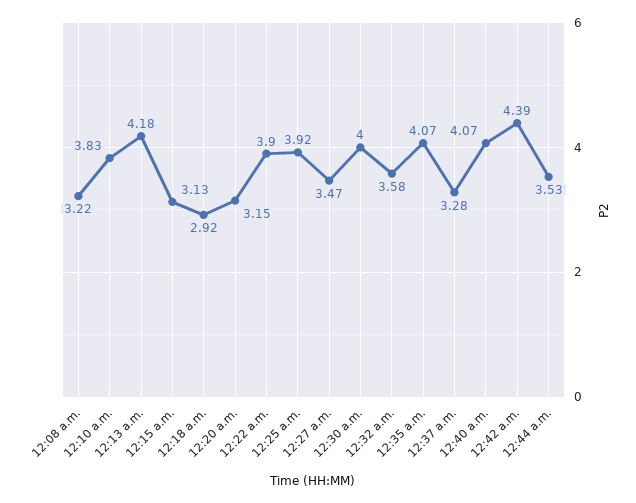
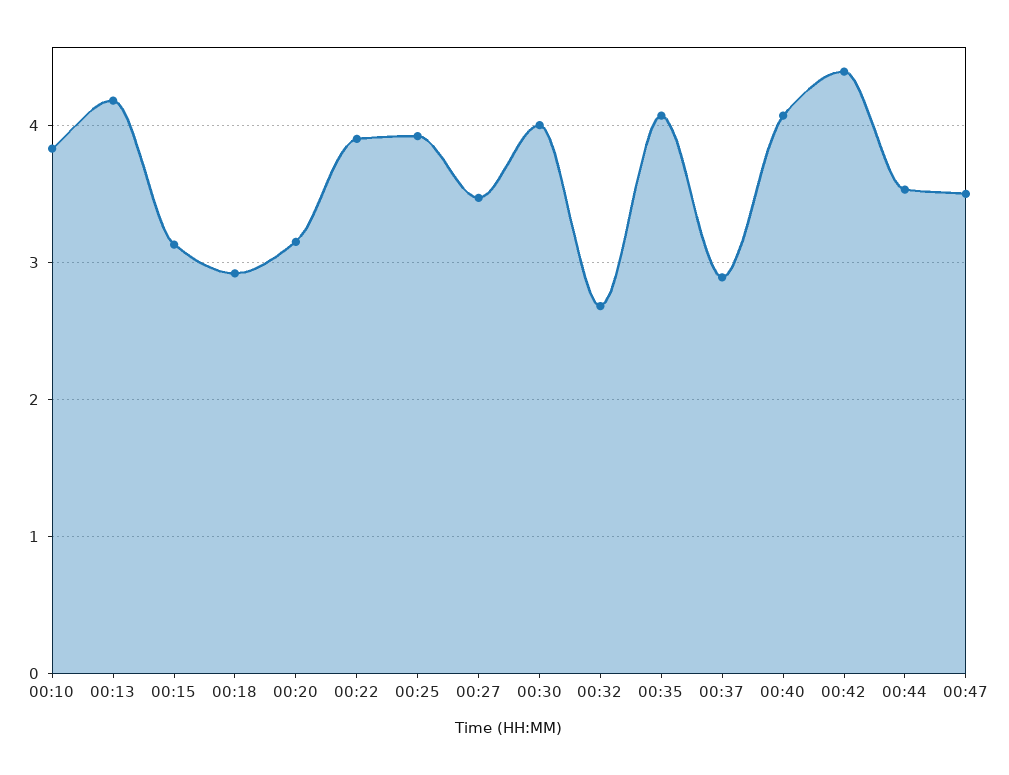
12:08 a.m.: 3.22 -> none
12:32 a.m.: 3.58 -> 2.7
12:37 a.m.: 3.28 -> 2.9
00:47: none -> 3.5

